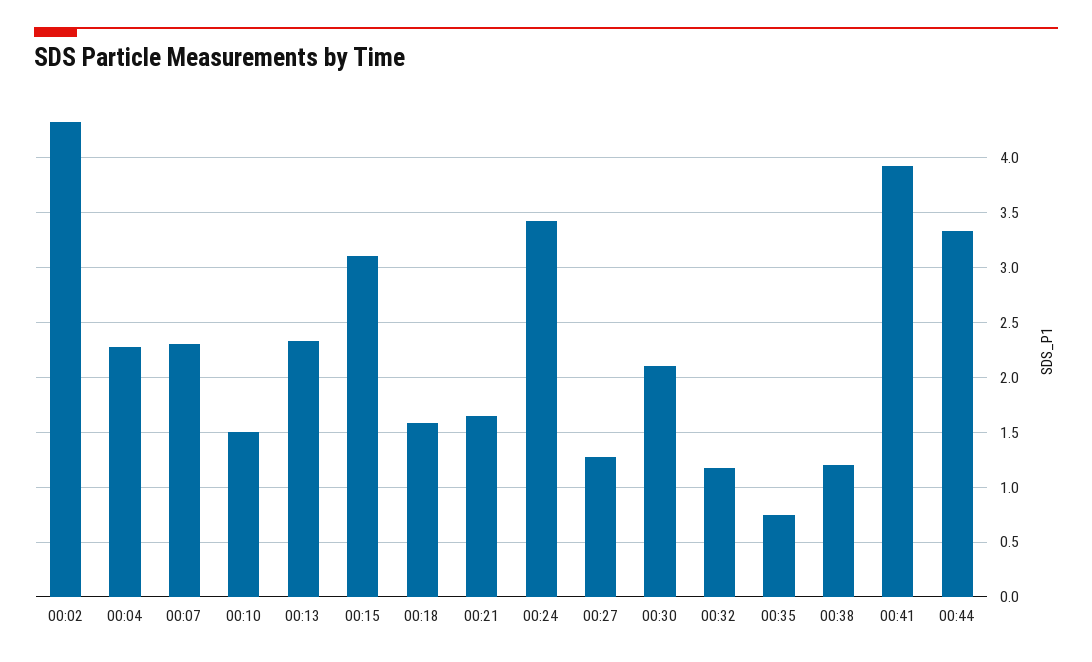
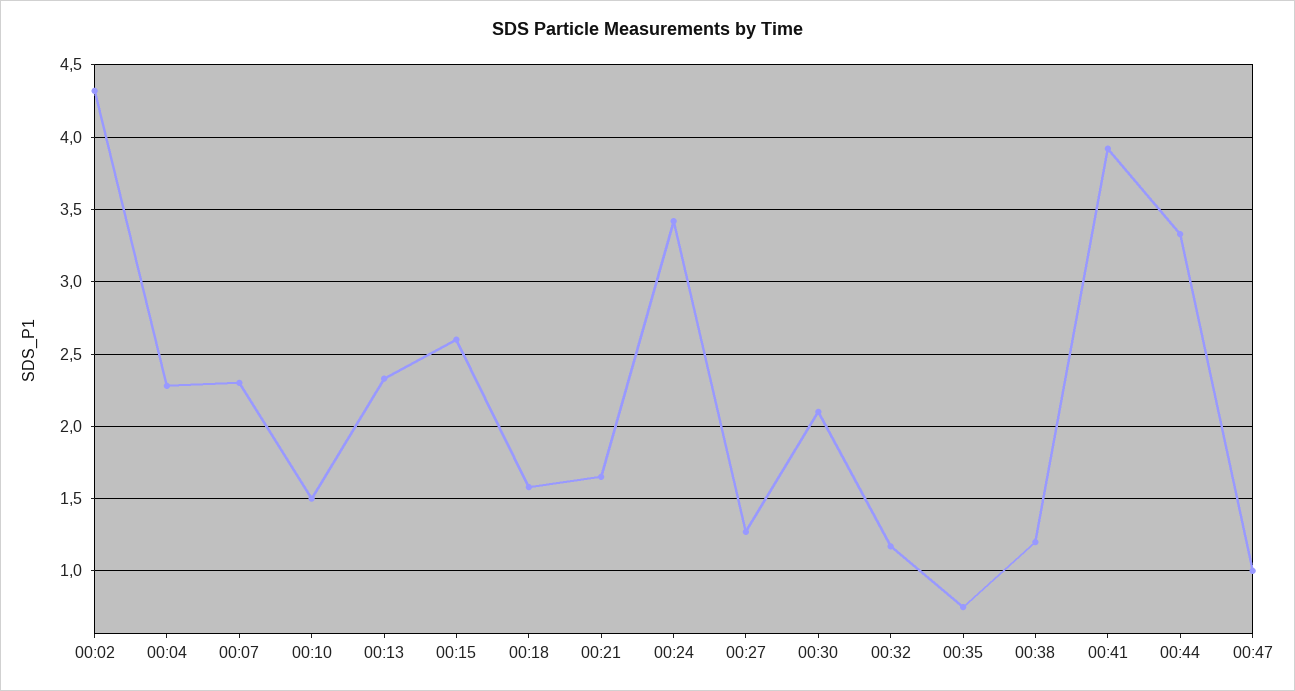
00:15: 3.1 -> 2.6
00:47: none -> 1

